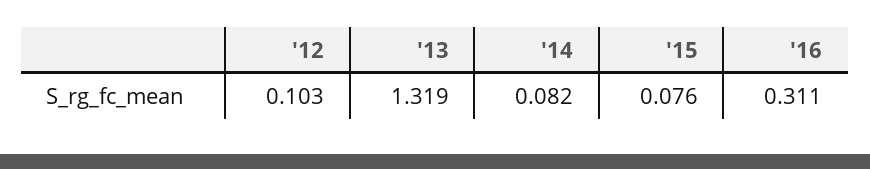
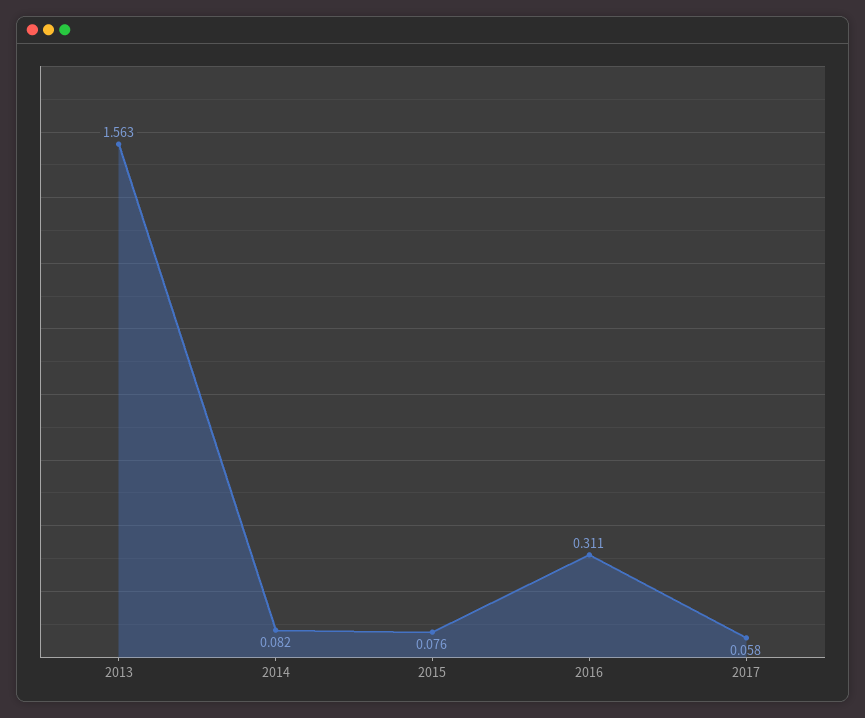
'12: 0.103 -> none
'13: 1.319 -> 1.563
2017: none -> 0.058

